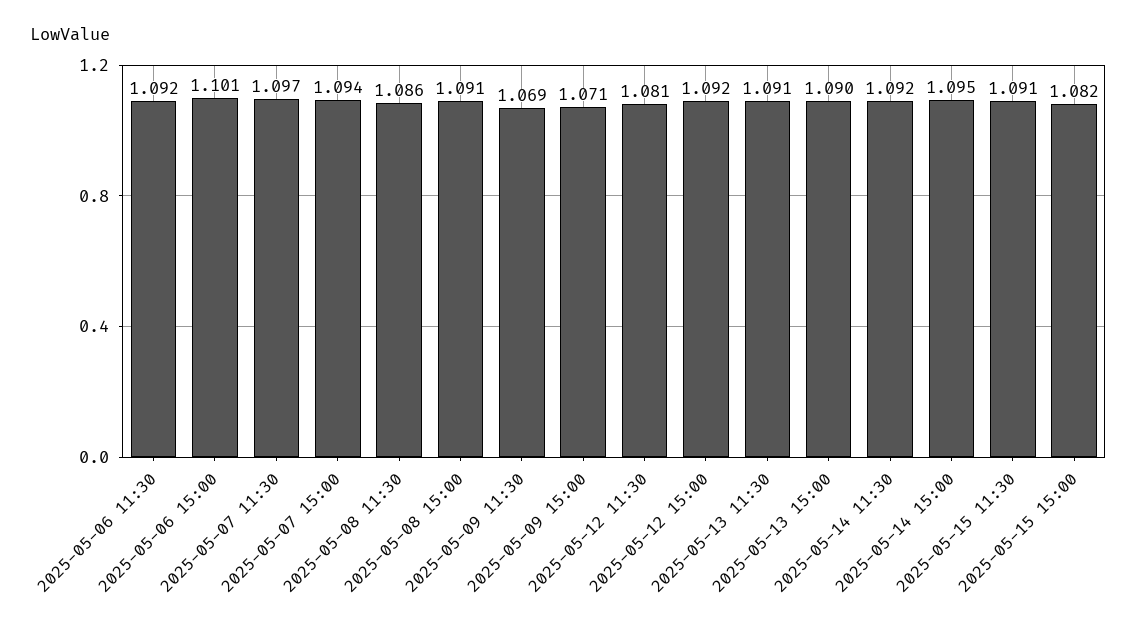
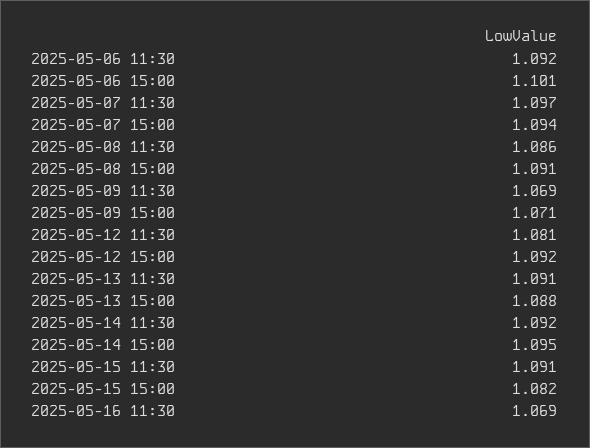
2025-05-13 15:00: 1.09 -> 1.088
2025-05-16 11:30: none -> 1.069

